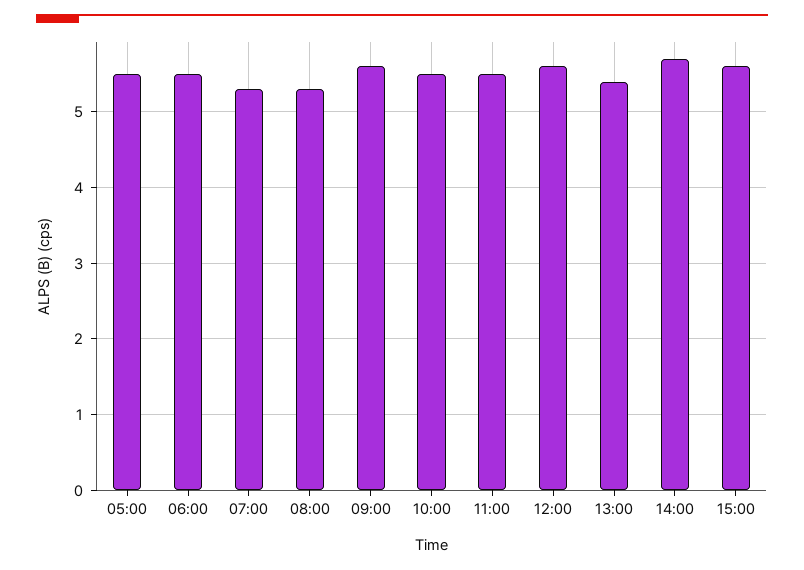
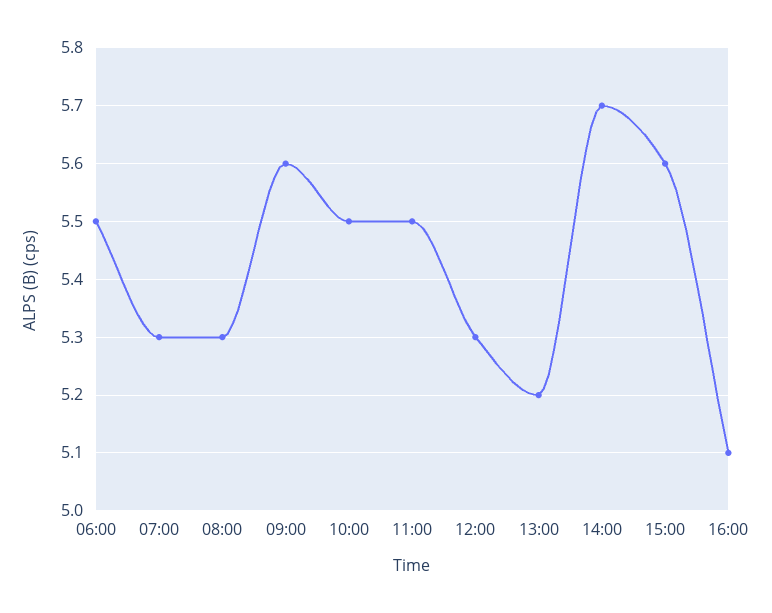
05:00: 5.5 -> none
12:00: 5.6 -> 5.3
13:00: 5.4 -> 5.2
16:00: none -> 5.1

